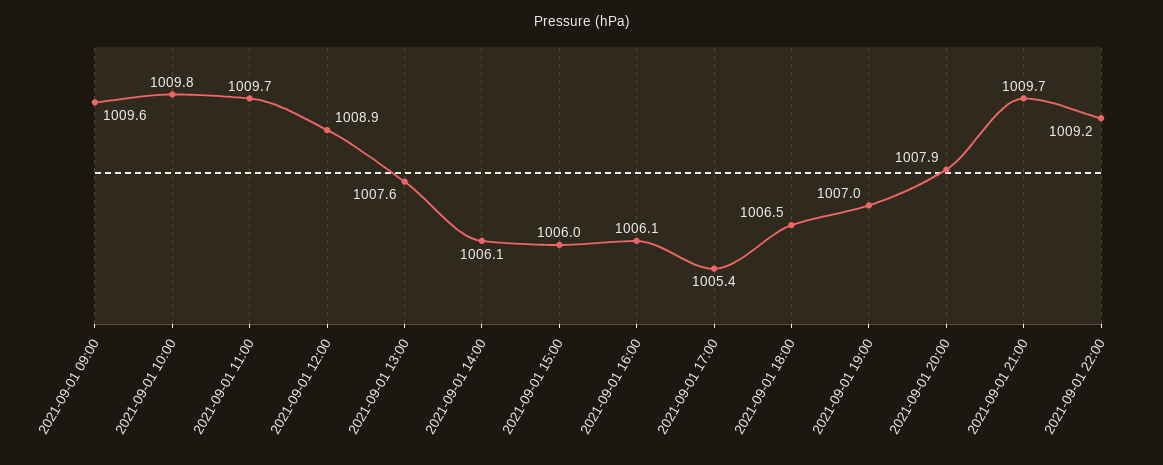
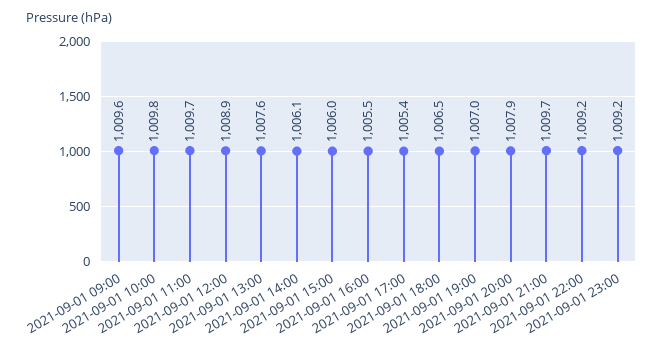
2021-09-01 16:00: 1006.1 -> 1005.5
2021-09-01 23:00: none -> 1009.2

